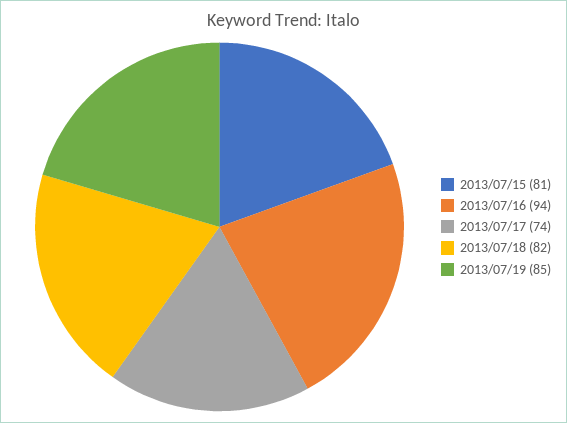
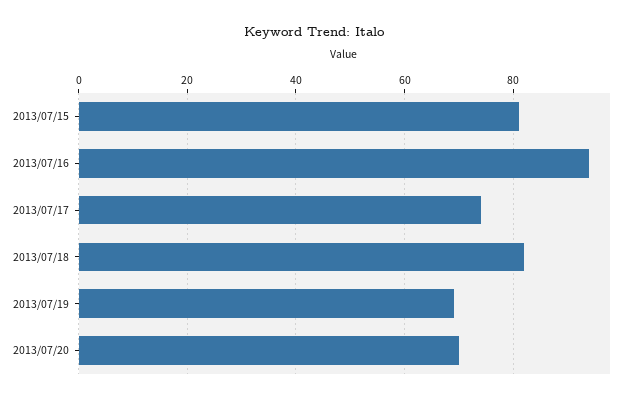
2013/07/19: 85 -> 70
2013/07/20: none -> 70

